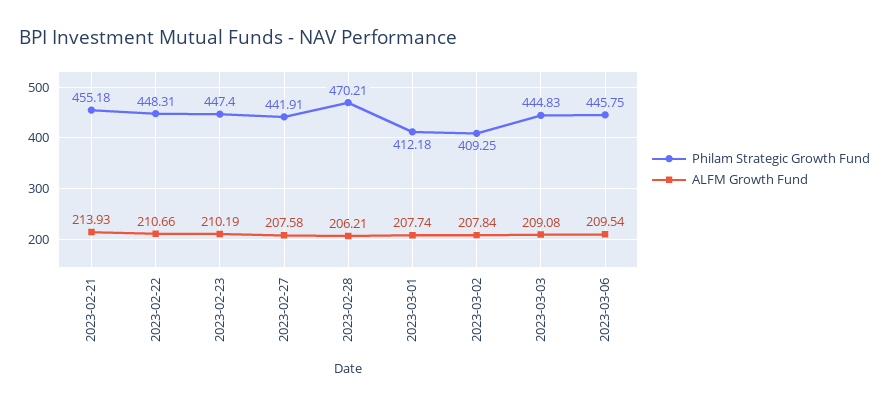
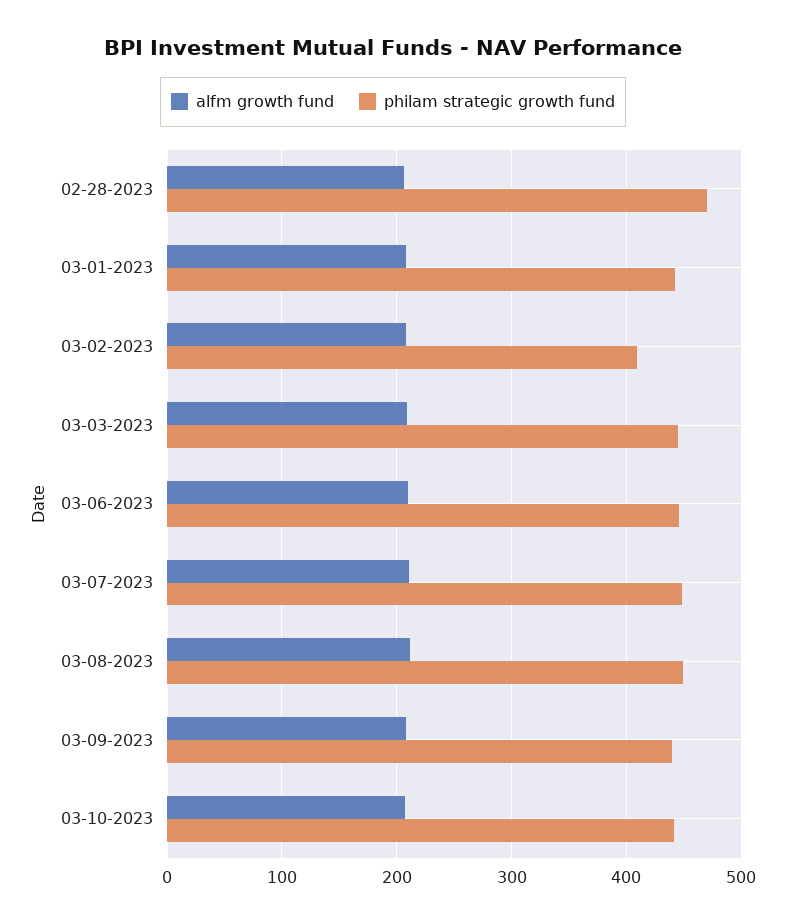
Philam Strategic Growth Fund, 2023-02-21: 455.18 -> none
ALFM Growth Fund, 2023-02-21: 213.93 -> none
Philam Strategic Growth Fund, 2023-02-22: 448.31 -> none
ALFM Growth Fund, 2023-02-22: 210.66 -> none
Philam Strategic Growth Fund, 2023-02-23: 447.4 -> none
ALFM Growth Fund, 2023-02-23: 210.19 -> none
Philam Strategic Growth Fund, 2023-02-27: 441.91 -> none
ALFM Growth Fund, 2023-02-27: 207.58 -> none
Philam Strategic Growth Fund, 2023-03-01: 412.18 -> 440
ALFM Growth Fund, 03-07-2023: none -> 210
Philam Strategic Growth Fund, 03-07-2023: none -> 450
ALFM Growth Fund, 03-08-2023: none -> 210
Philam Strategic Growth Fund, 03-08-2023: none -> 450
ALFM Growth Fund, 03-09-2023: none -> 210
Philam Strategic Growth Fund, 03-09-2023: none -> 440
ALFM Growth Fund, 03-10-2023: none -> 210
Philam Strategic Growth Fund, 03-10-2023: none -> 440

